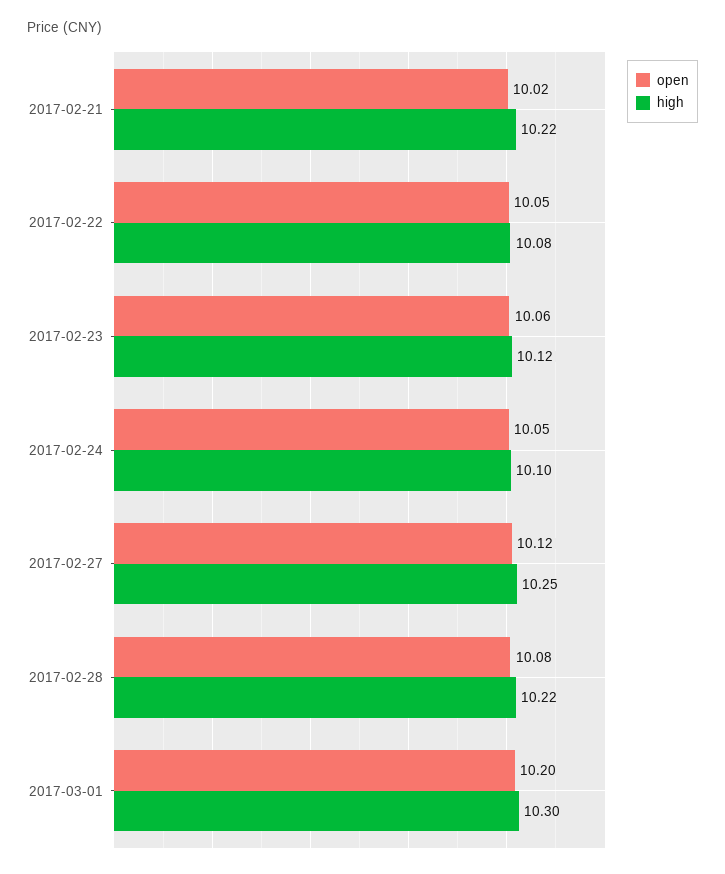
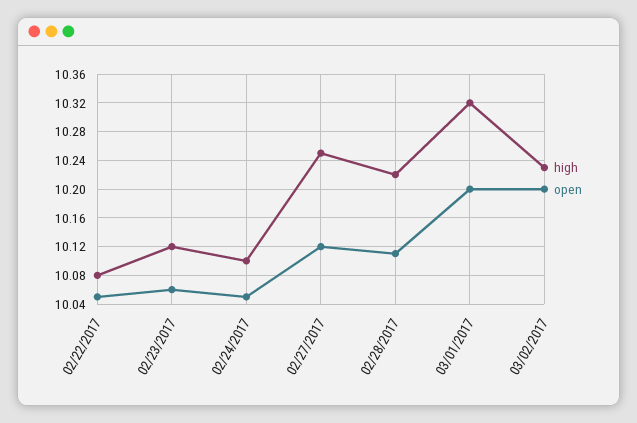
open, 2017-02-21: 10.02 -> none
high, 2017-02-21: 10.22 -> none
open, 2017-02-28: 10.08 -> 10.11
high, 2017-03-01: 10.3 -> 10.32
high, 03/02/2017: none -> 10.23
open, 03/02/2017: none -> 10.2

